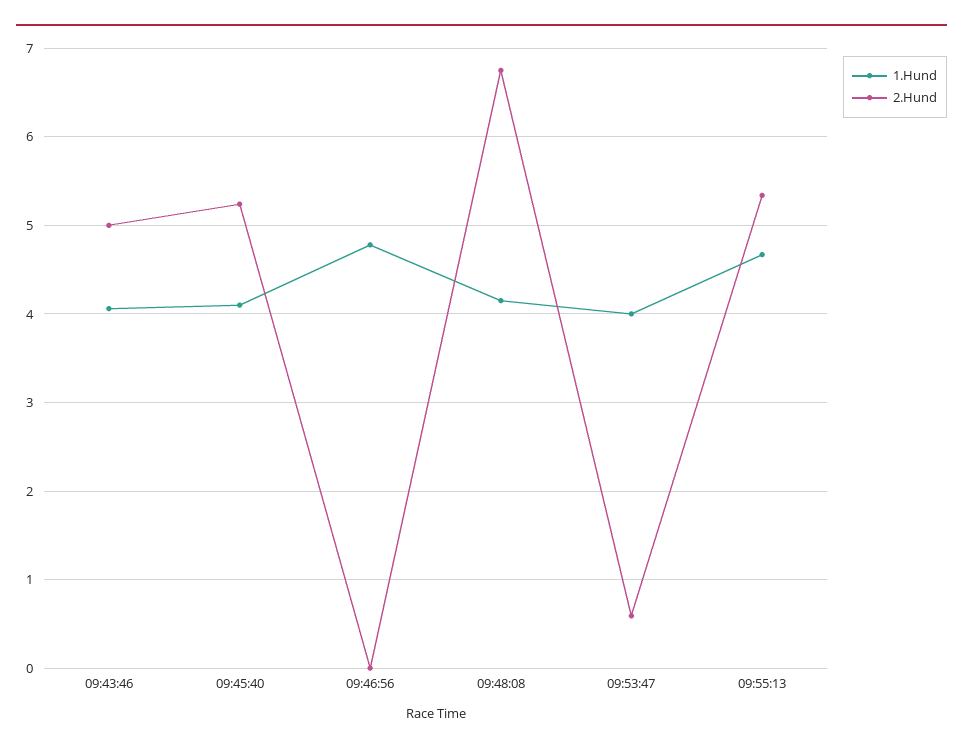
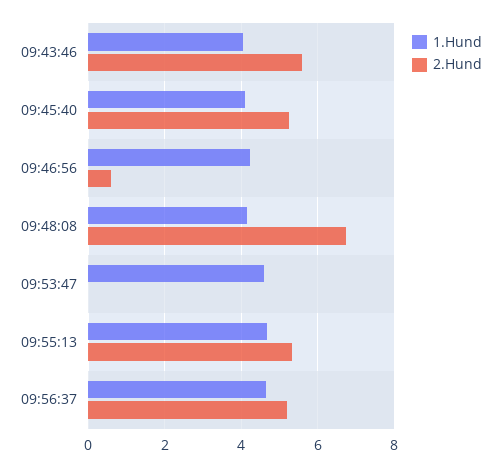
2.Hund, 09:43:46: 5 -> 5.6
1.Hund, 09:46:56: 4.8 -> 4.2
2.Hund, 09:46:56: 0 -> 0.6
1.Hund, 09:53:47: 4 -> 4.6
2.Hund, 09:53:47: 0.6 -> 0
1.Hund, 09:56:37: none -> 4.6
2.Hund, 09:56:37: none -> 5.2

